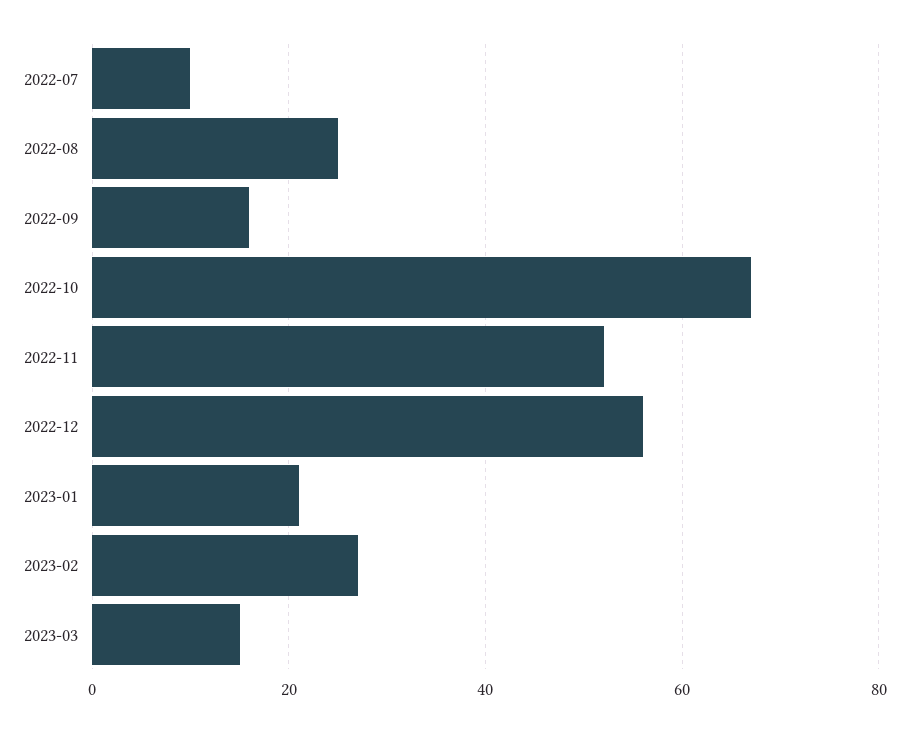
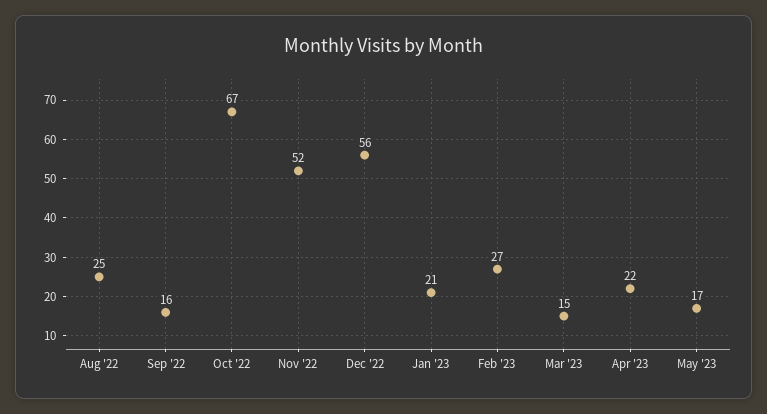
2022-07: 10 -> none
Apr '23: none -> 22
May '23: none -> 17

